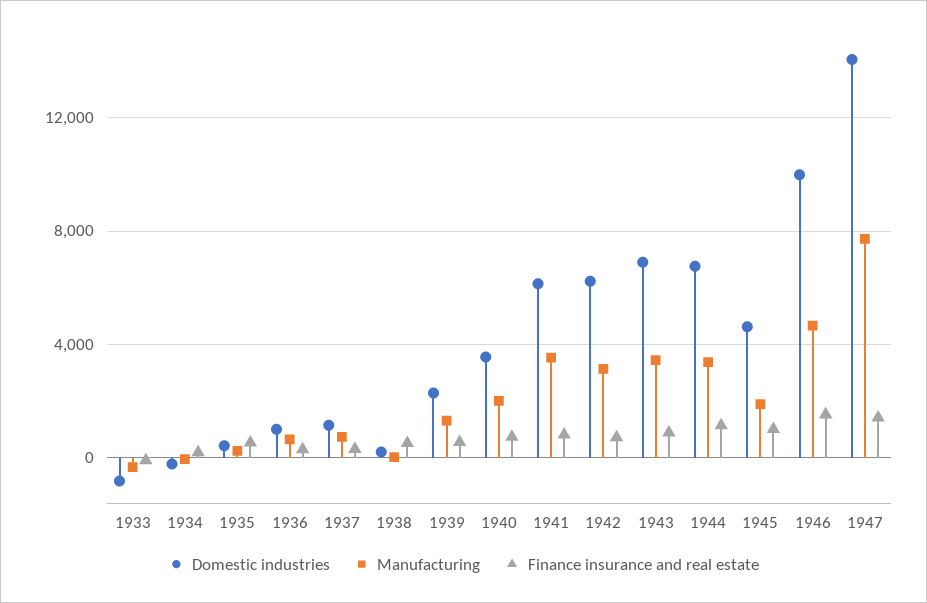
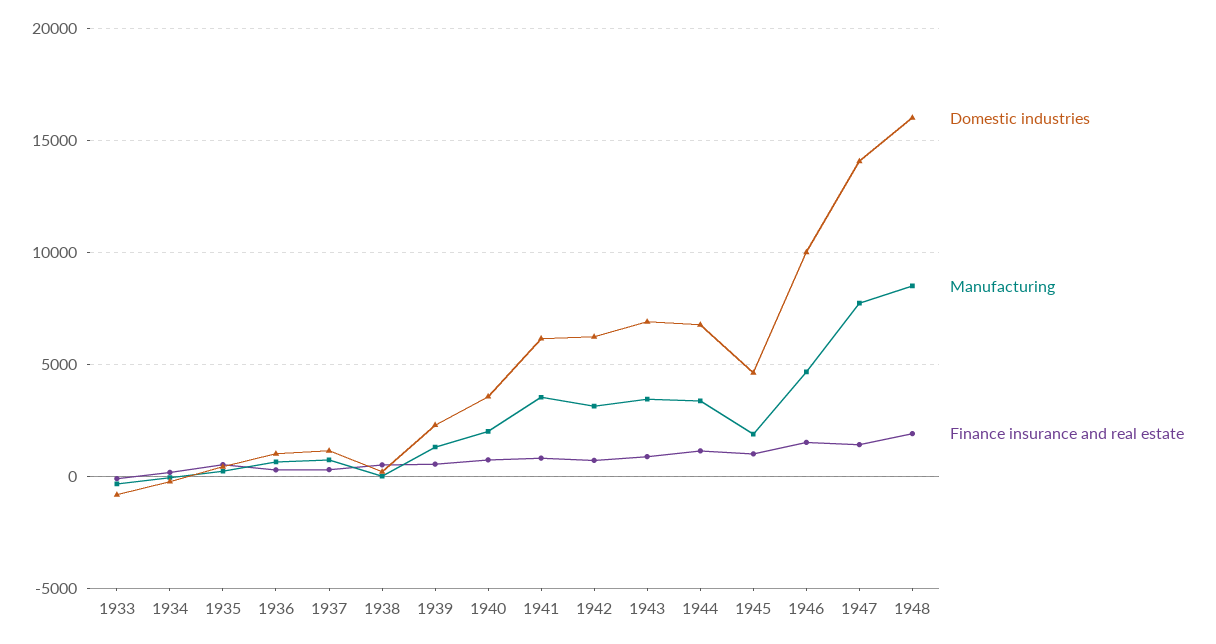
Domestic industries, 1948: none -> 16000
Manufacturing, 1948: none -> 8500
Finance insurance and real estate, 1948: none -> 2000

